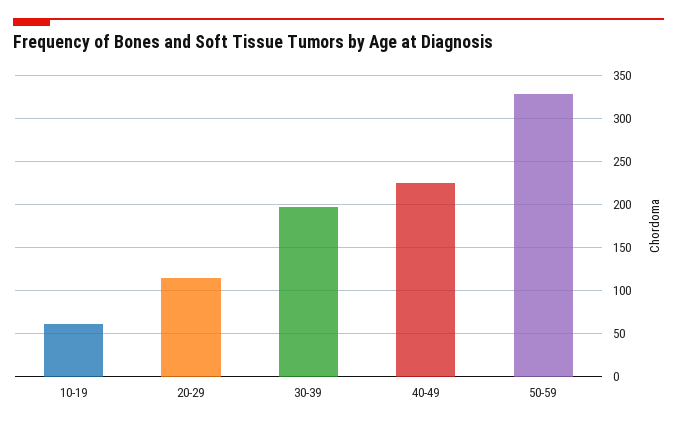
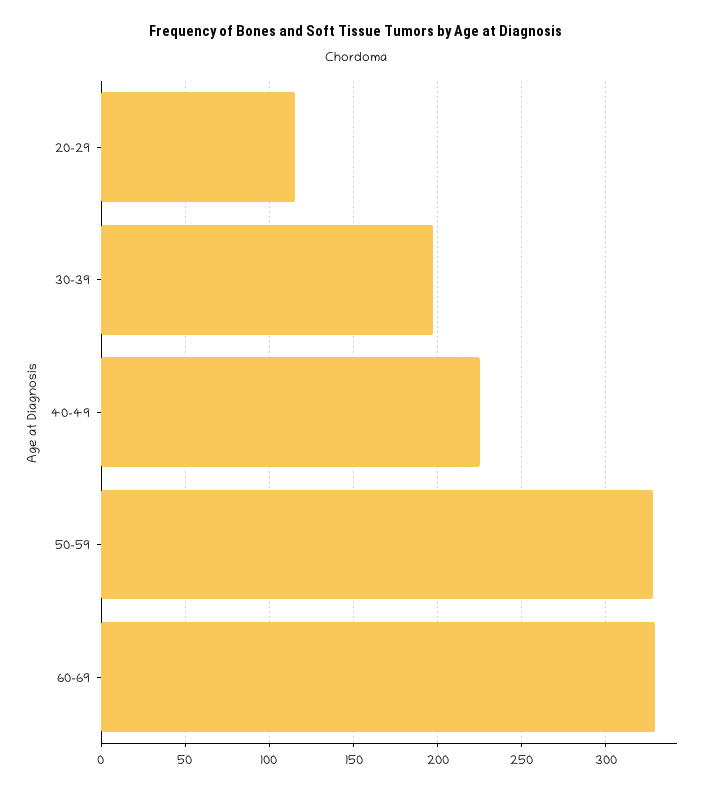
10-19: 60 -> none
60-69: none -> 330

